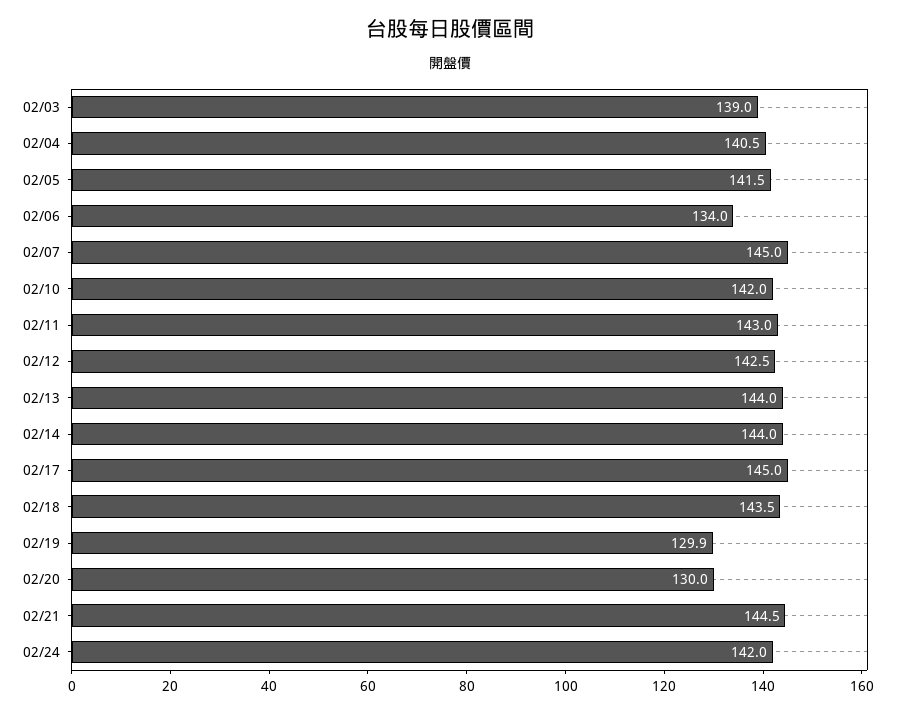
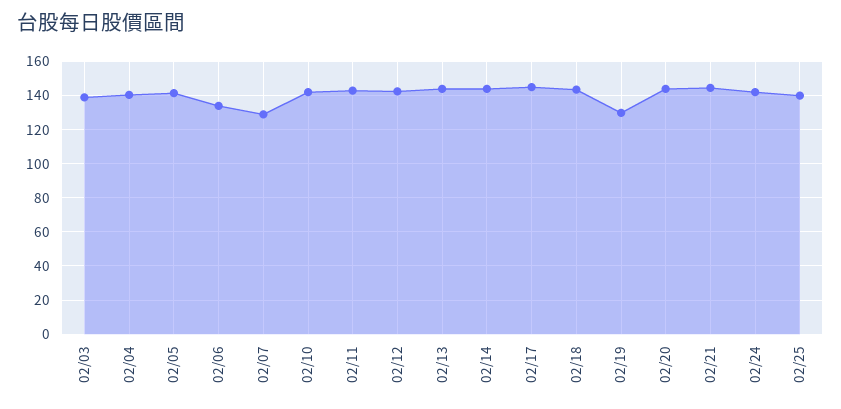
02/07: 145 -> 130
02/20: 130 -> 145
02/25: none -> 140

